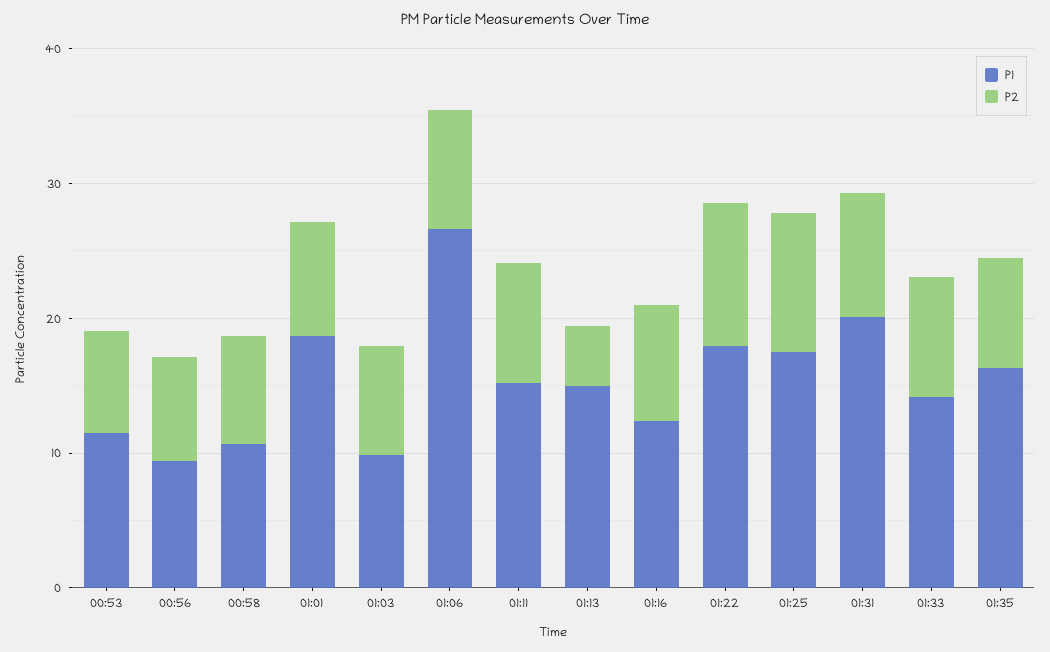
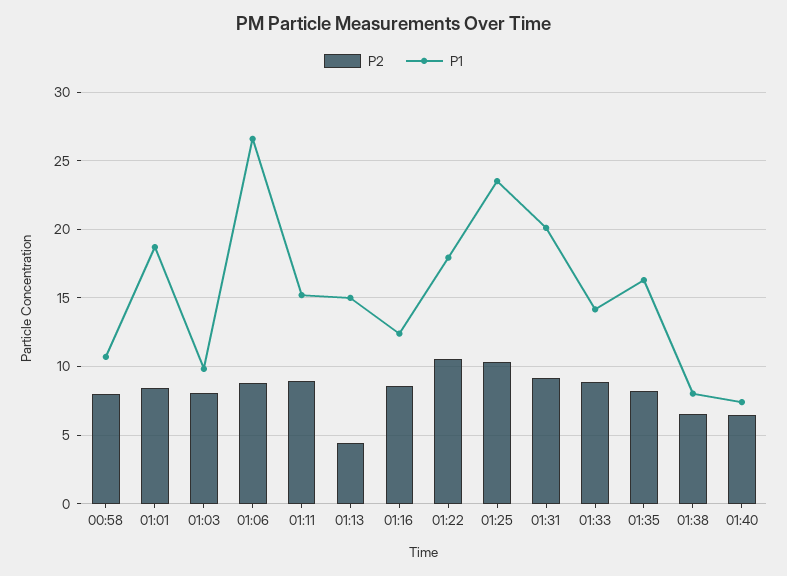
P1, 00:53: 12 -> none
P2, 00:53: 8 -> none
P1, 00:56: 10 -> none
P2, 00:56: 8 -> none
P1, 01:25: 18 -> 23.5
P2, 01:38: none -> 6.5
P1, 01:38: none -> 8
P2, 01:40: none -> 6.5
P1, 01:40: none -> 7.5

